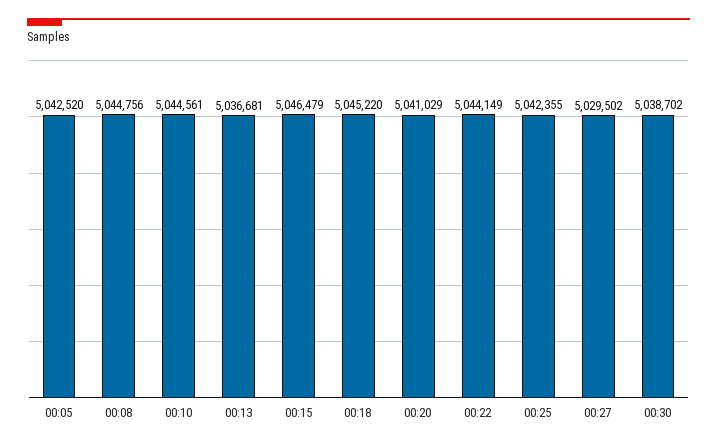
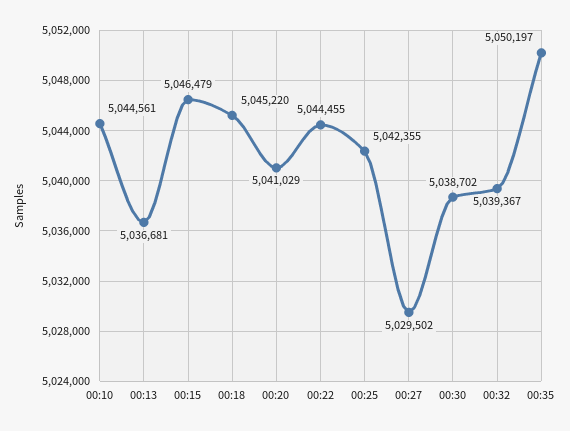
00:05: 5042520 -> none
00:08: 5044756 -> none
00:22: 5044149 -> 5044455
00:32: none -> 5039367
00:35: none -> 5050197

